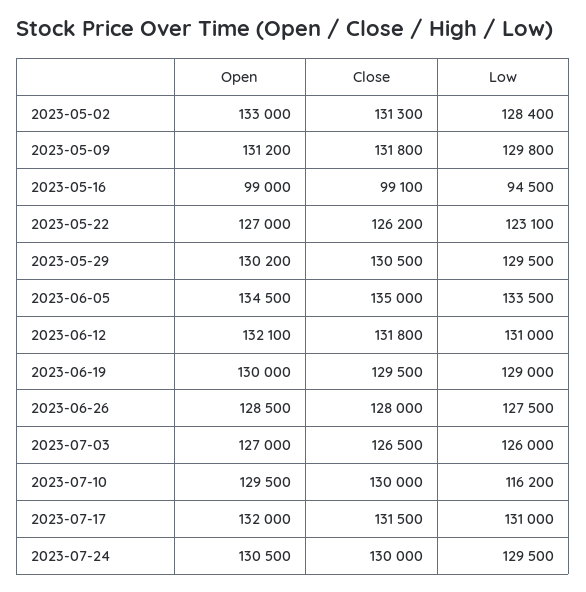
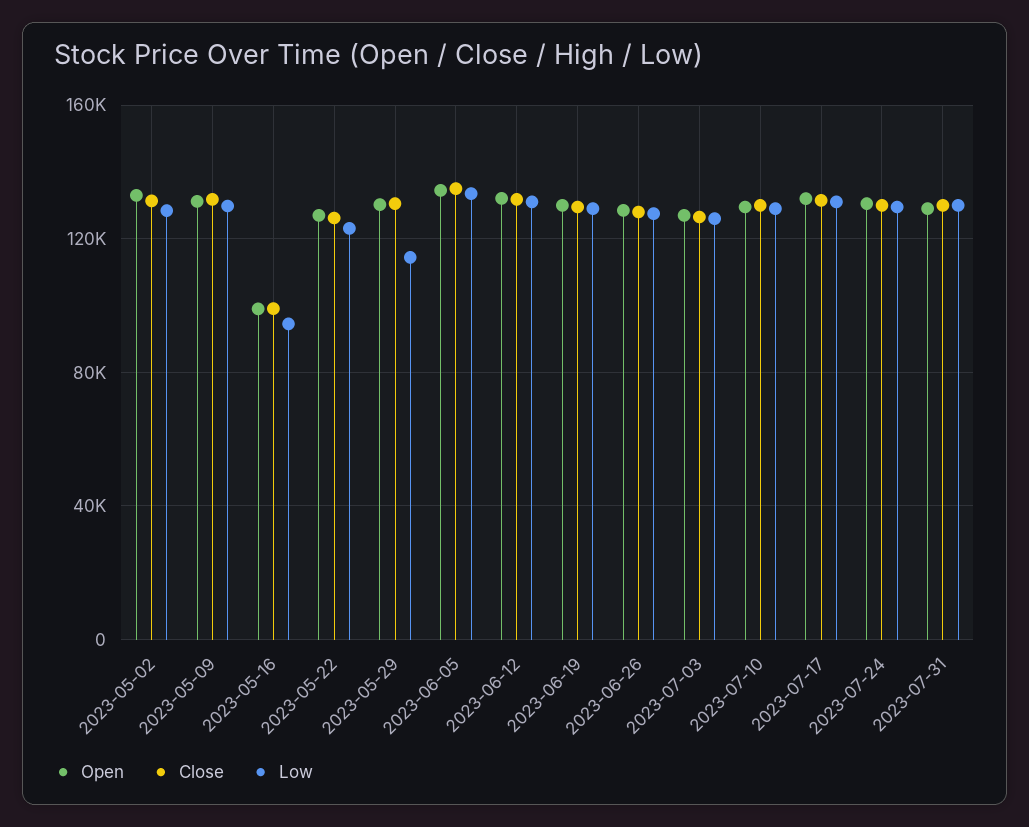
Low, 2023-05-29: 129500 -> 115000
Low, 2023-07-10: 116200 -> 130000
Open, 2023-07-31: none -> 130000
Close, 2023-07-31: none -> 130000
Low, 2023-07-31: none -> 130000

